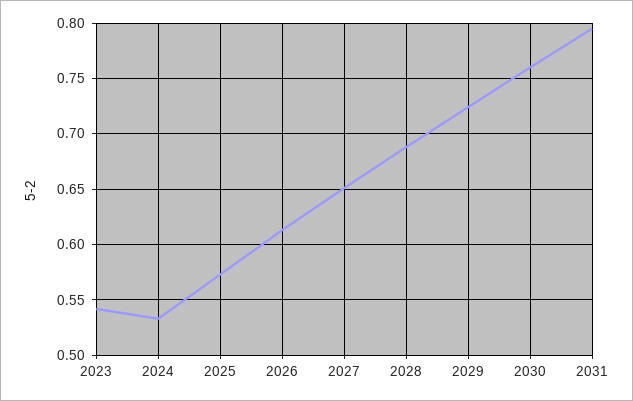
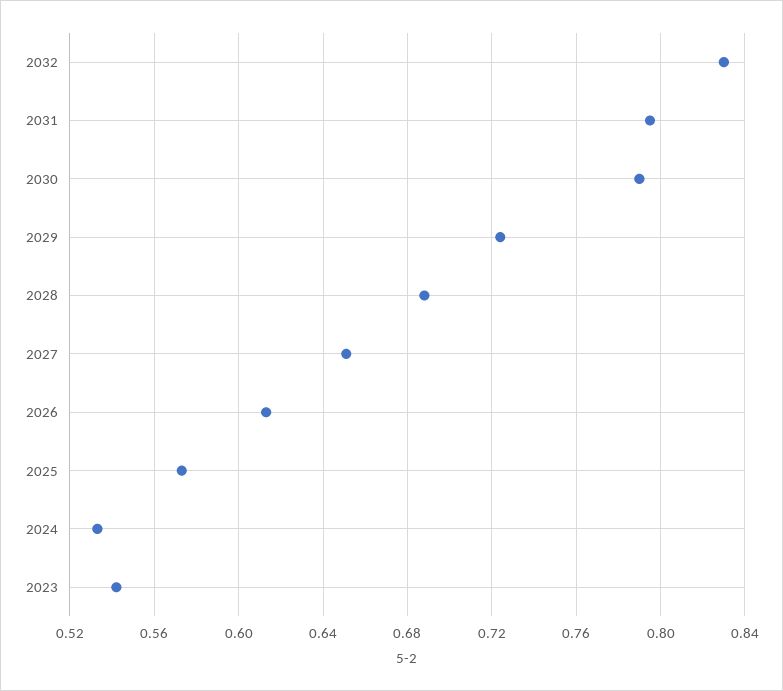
2030: 0.76 -> 0.79
2032: none -> 0.83

